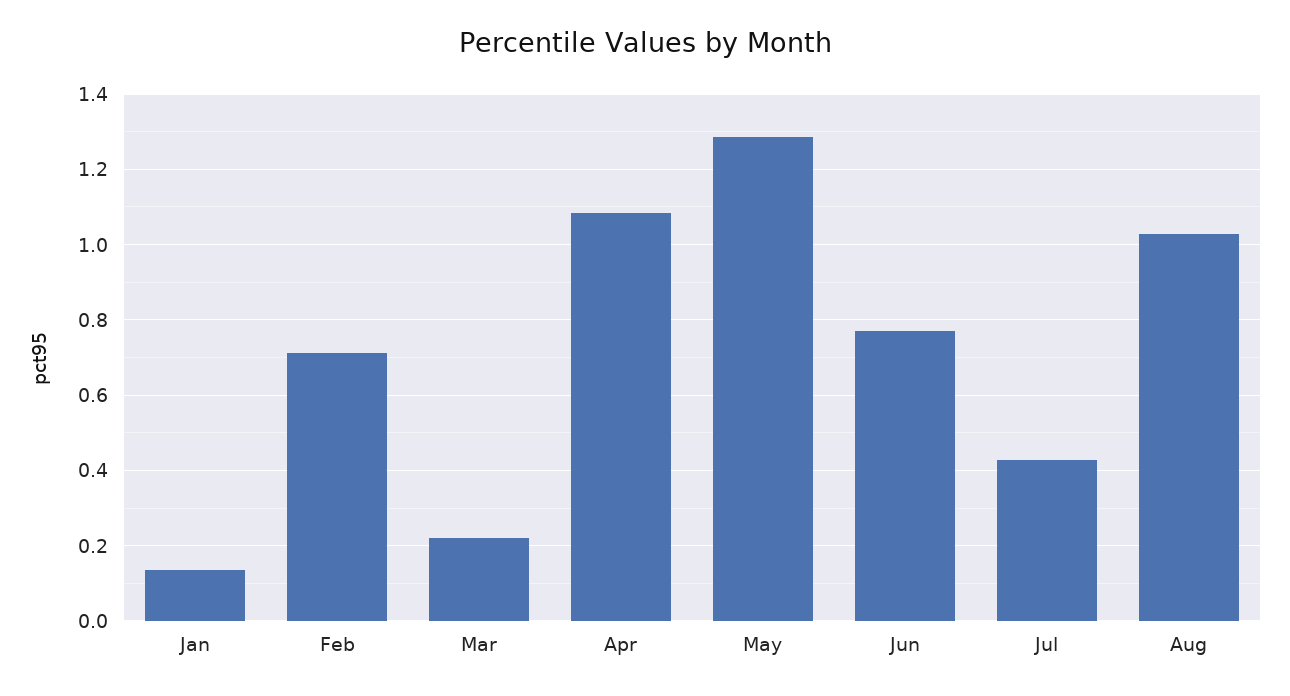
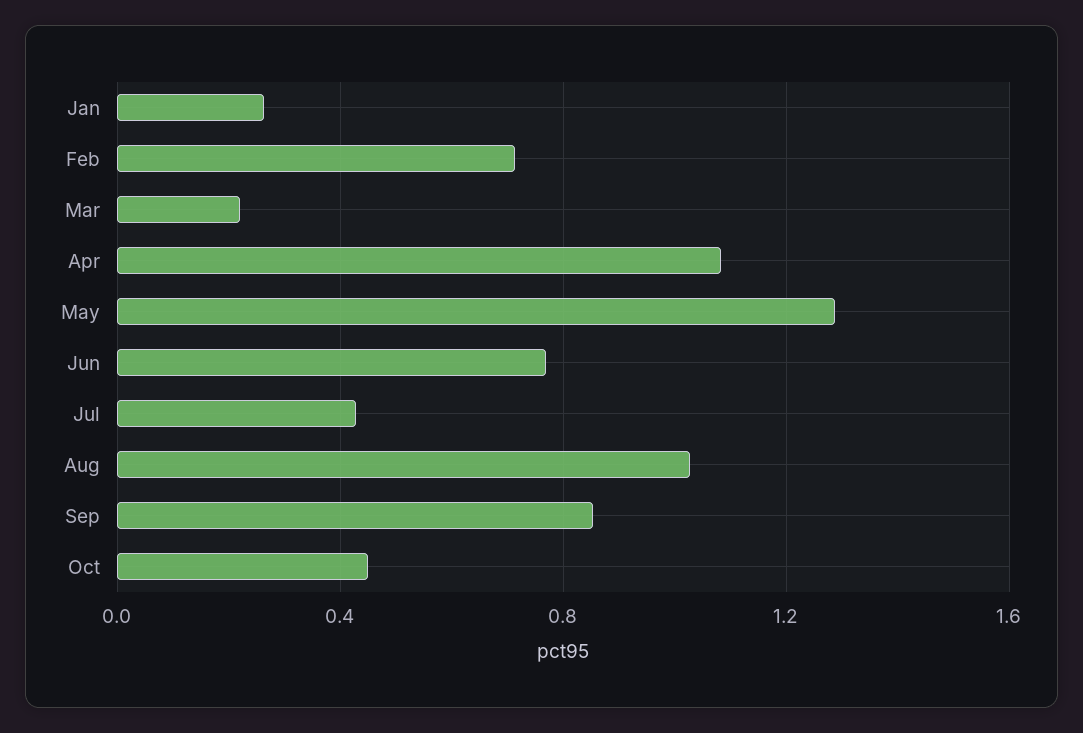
Jan: 0.14 -> 0.25
Sep: none -> 0.85
Oct: none -> 0.45

